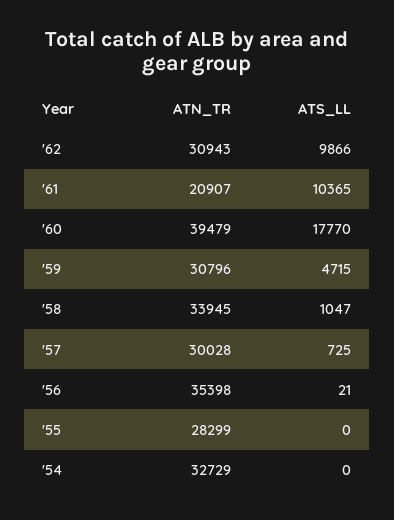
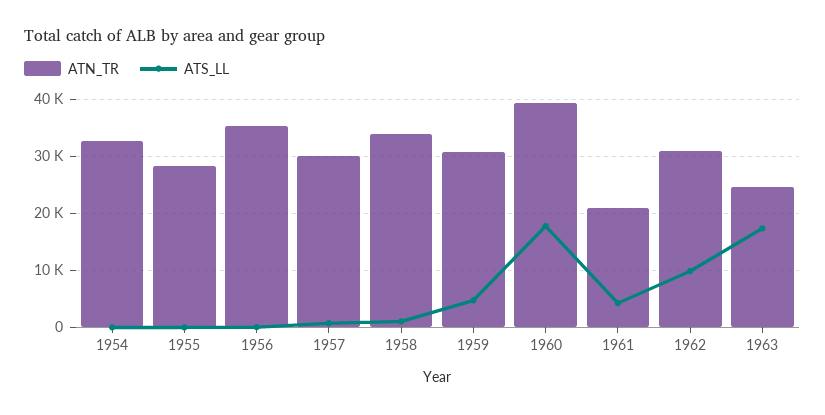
ATS_LL, '61: 10365 -> 4000
ATN_TR, 1963: none -> 24000
ATS_LL, 1963: none -> 18000

